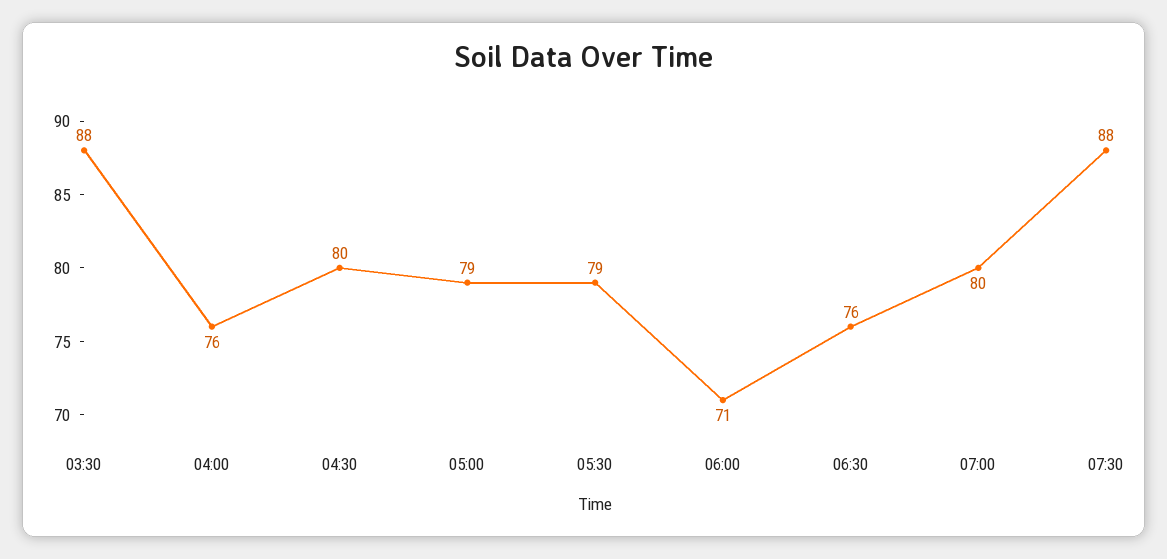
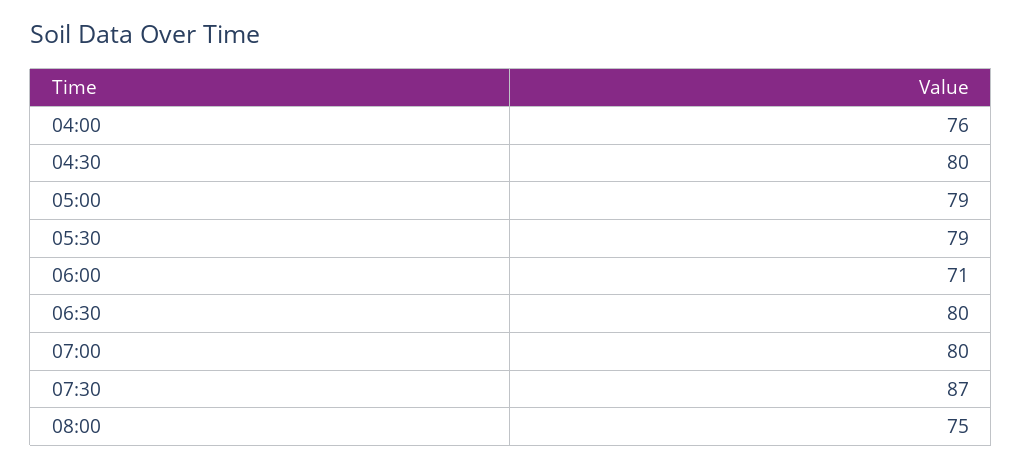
03:30: 88 -> none
06:30: 76 -> 80
07:30: 88 -> 87
08:00: none -> 75

